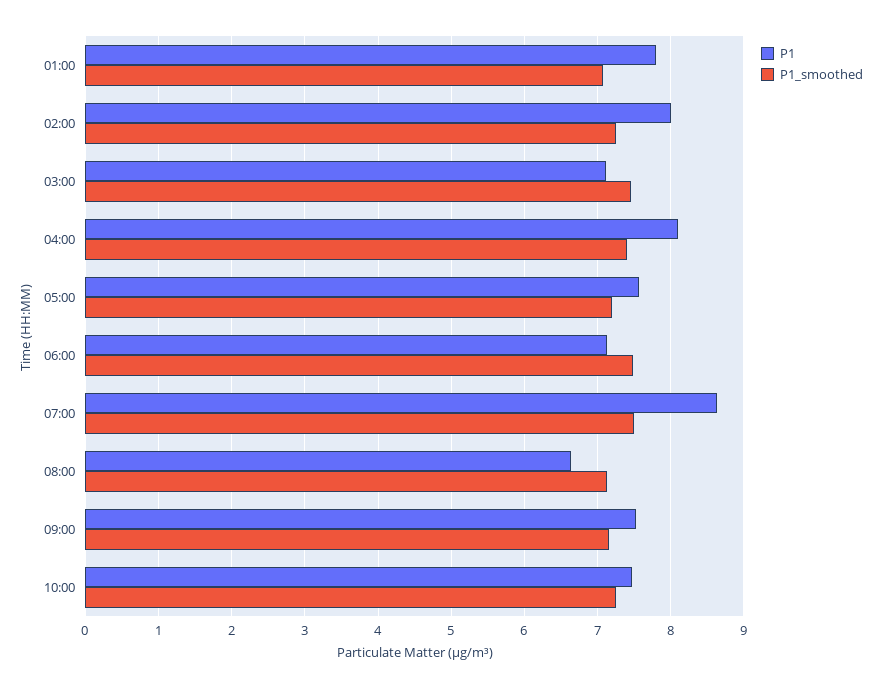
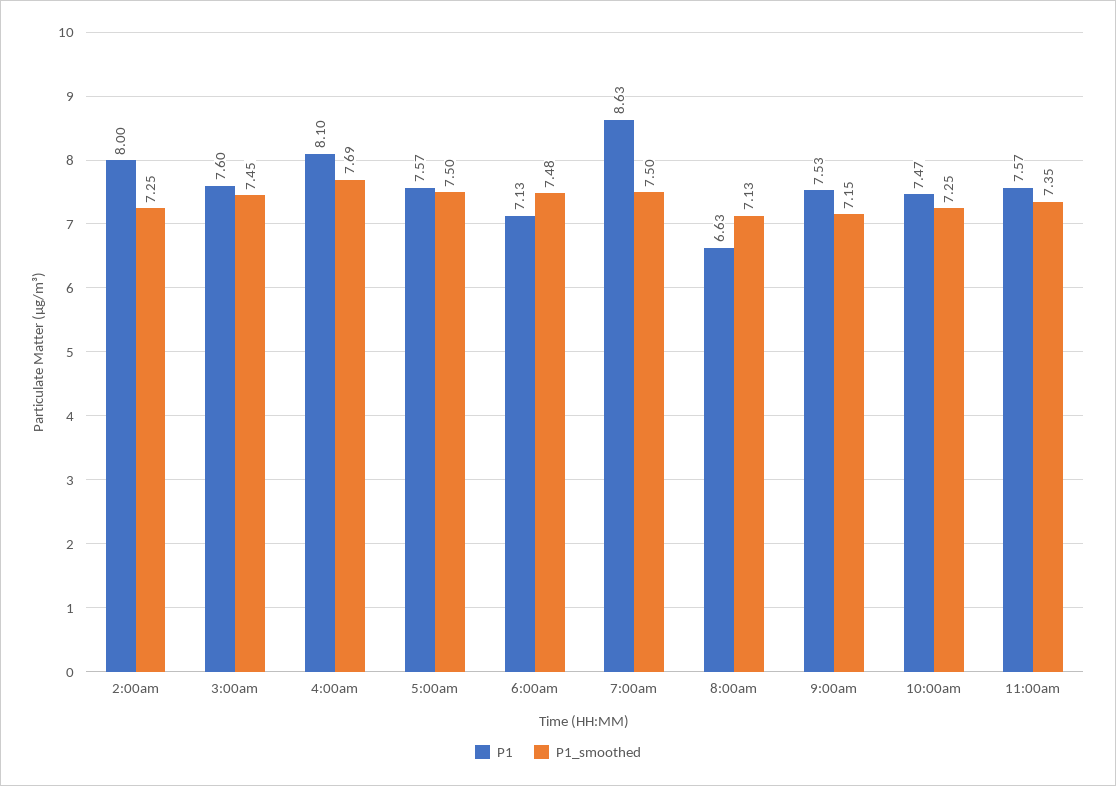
P1, 01:00: 7.8 -> none
P1_smoothed, 01:00: 7.1 -> none
P1, 03:00: 7.1 -> 7.6
P1_smoothed, 04:00: 7.4 -> 7.69
P1_smoothed, 05:00: 7.2 -> 7.5
P1, 11:00am: none -> 7.57
P1_smoothed, 11:00am: none -> 7.35

